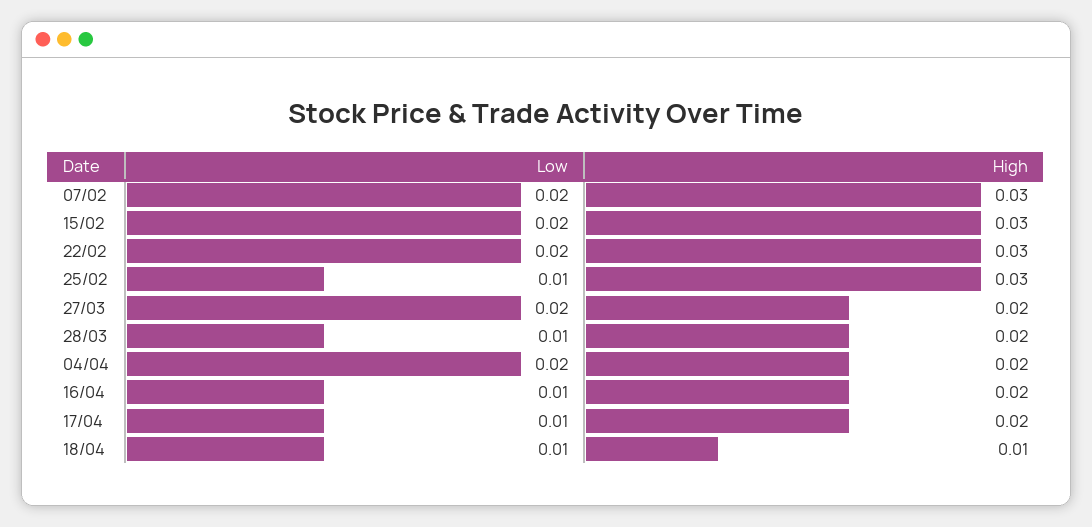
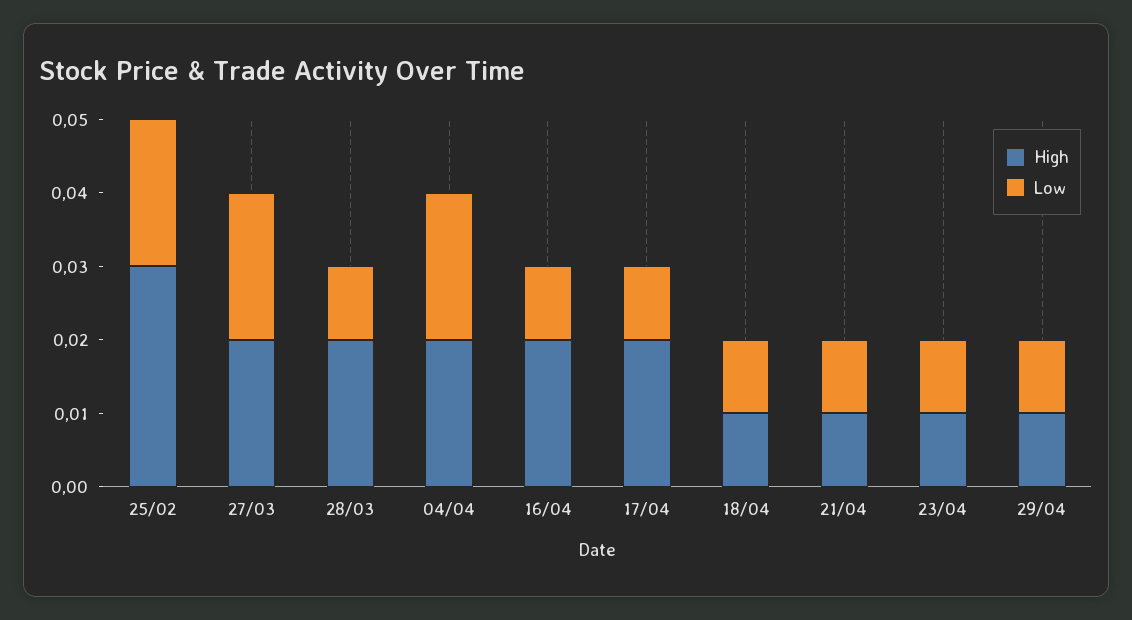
Low, 07/02: 0.02 -> none
High, 07/02: 0.03 -> none
Low, 15/02: 0.02 -> none
High, 15/02: 0.03 -> none
Low, 22/02: 0.02 -> none
High, 22/02: 0.03 -> none
Low, 25/02: 0.01 -> 0.02
High, 21/04: none -> 0.01
Low, 21/04: none -> 0.01
High, 23/04: none -> 0.01
Low, 23/04: none -> 0.01
High, 29/04: none -> 0.01
Low, 29/04: none -> 0.01

